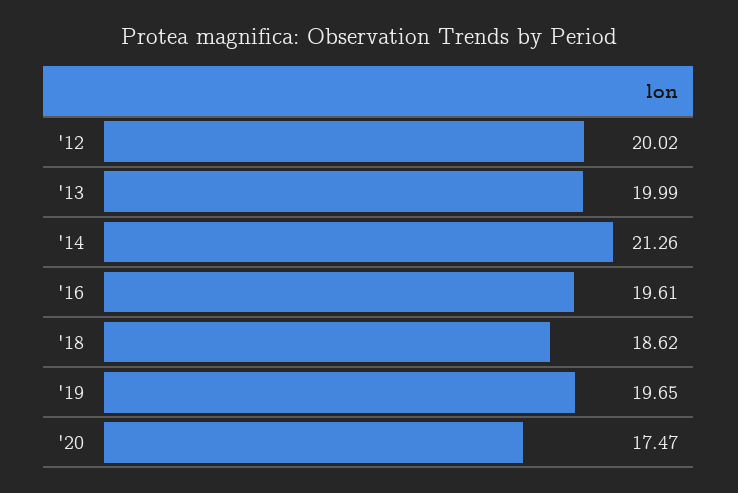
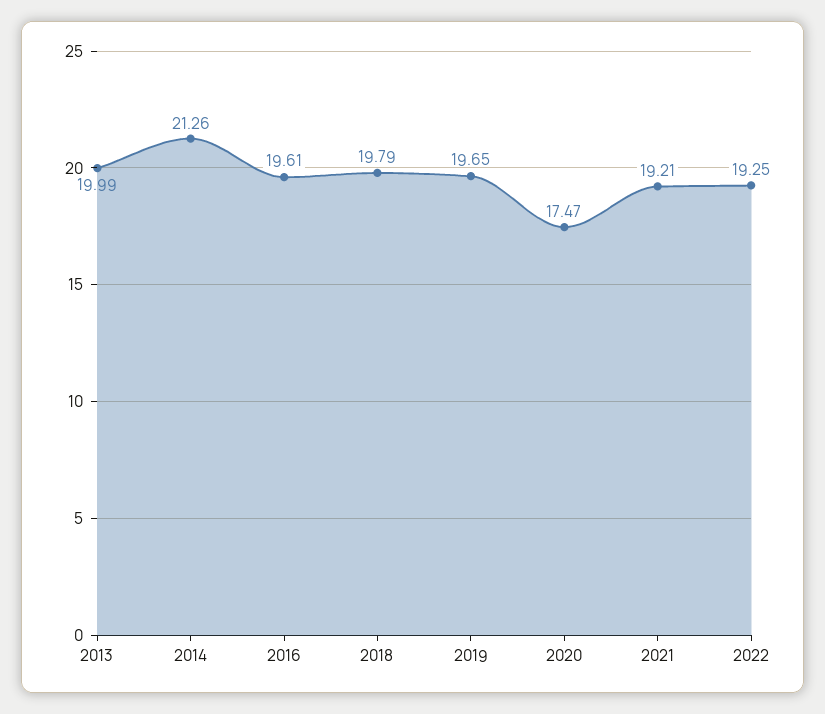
'12: 20.02 -> none
'18: 18.62 -> 19.79
2021: none -> 19.21
2022: none -> 19.25

